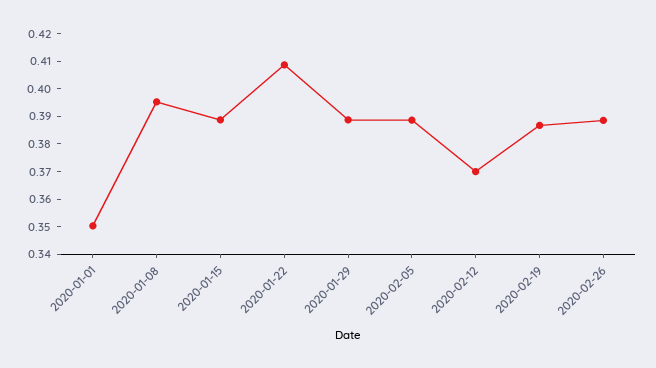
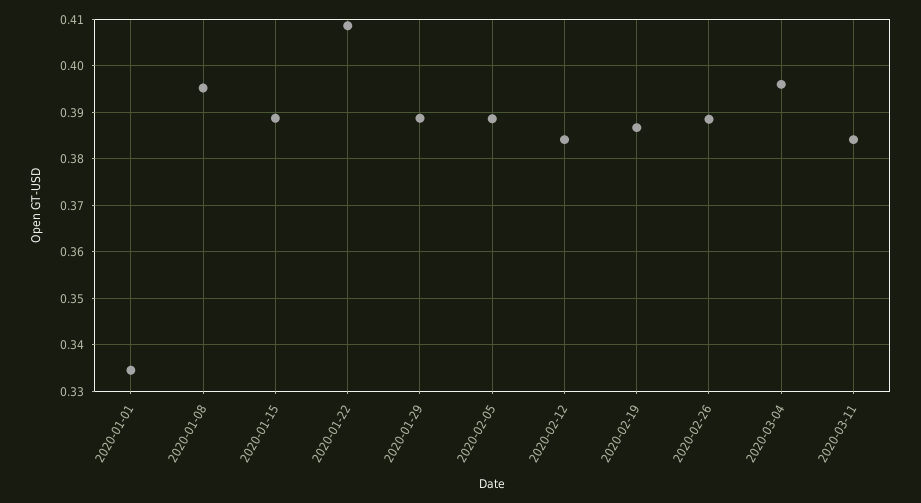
2020-01-01: 0.35 -> 0.334
2020-02-12: 0.37 -> 0.384
2020-03-04: none -> 0.396
2020-03-11: none -> 0.384

